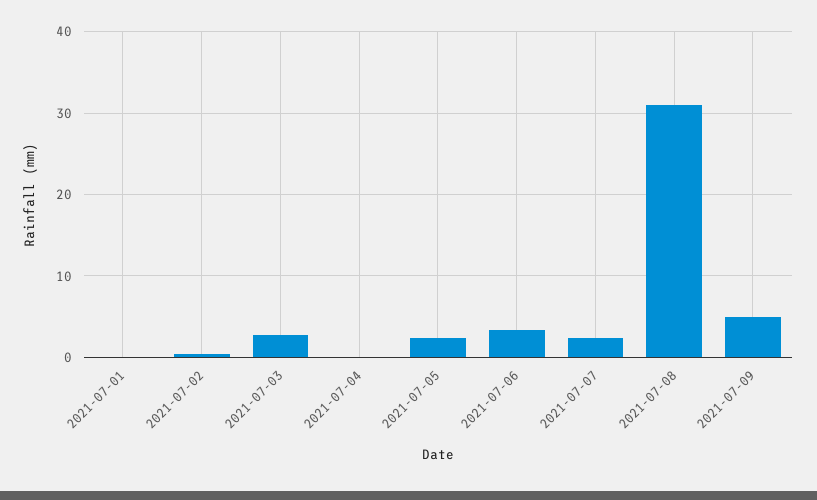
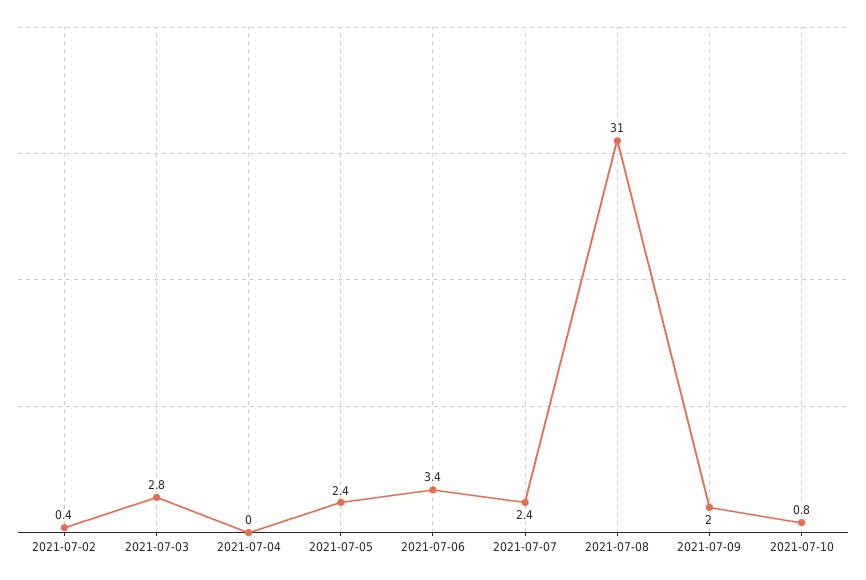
2021-07-01: 0 -> none
2021-07-09: 5 -> 2
2021-07-10: none -> 0.8

